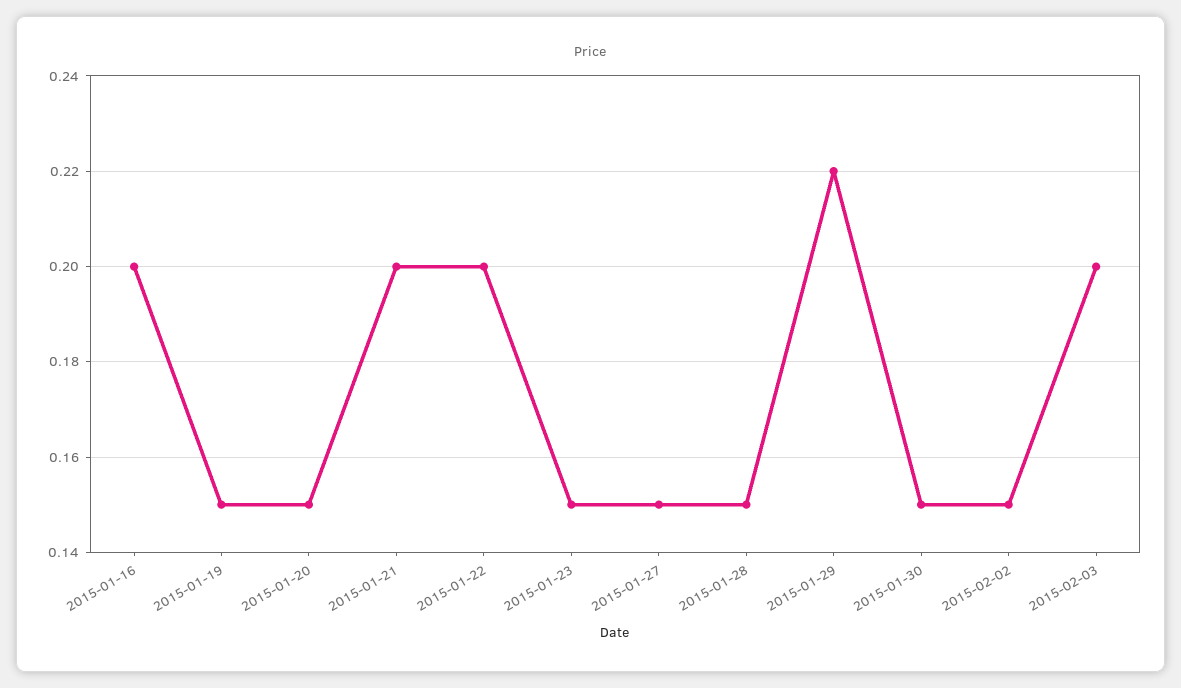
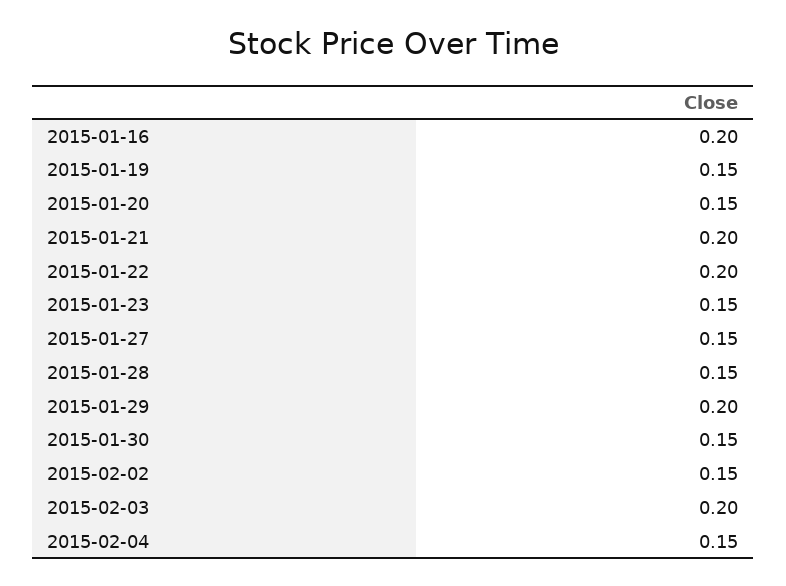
2015-01-29: 0.22 -> 0.2
2015-02-04: none -> 0.15

